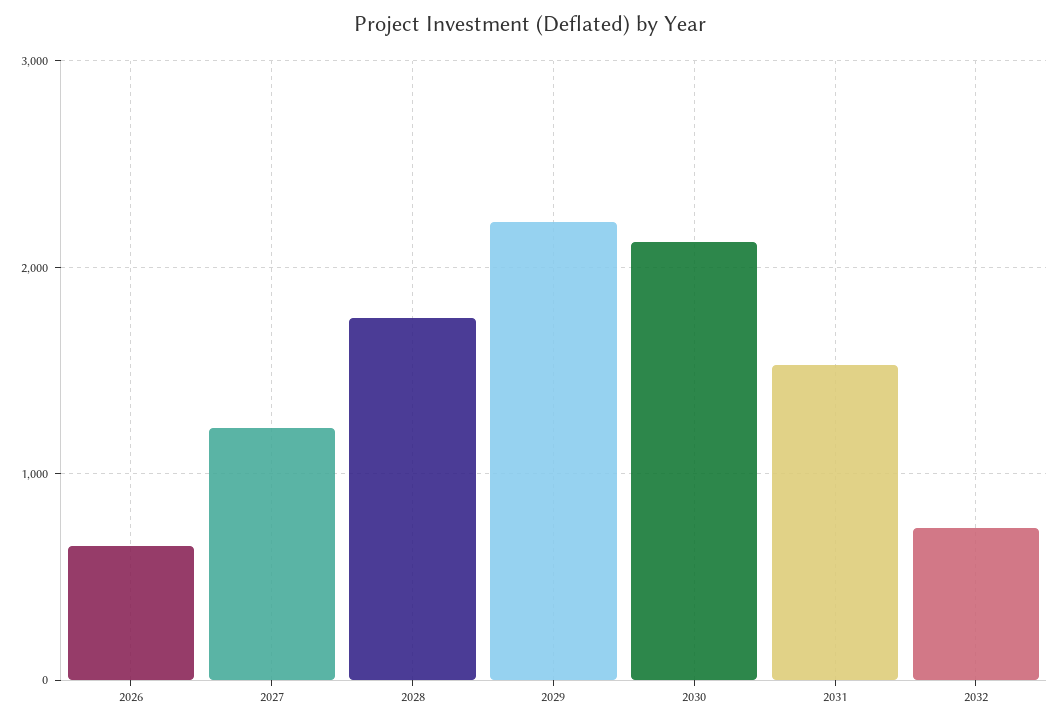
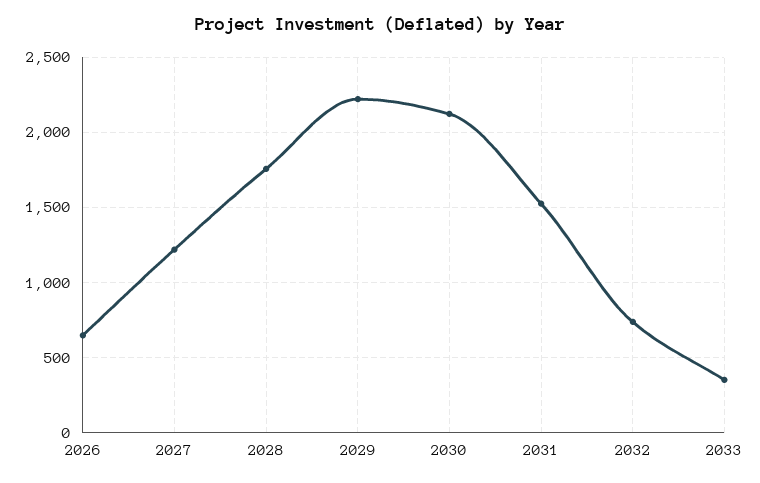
2033: none -> 350

